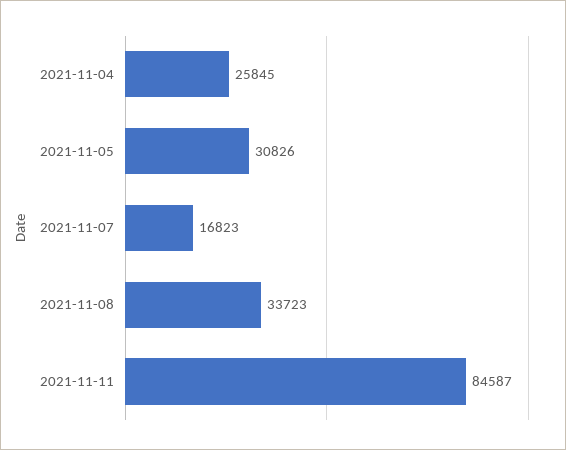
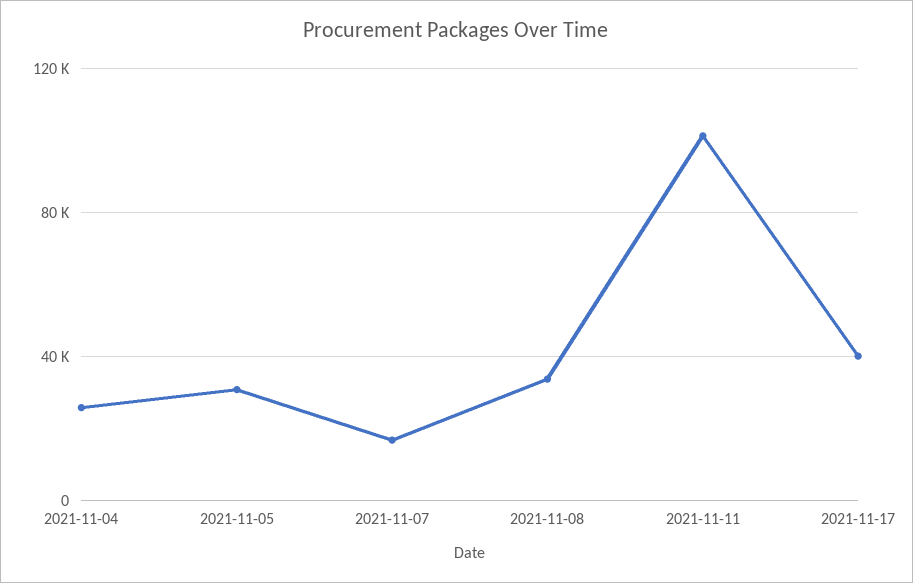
2021-11-11: 84587 -> 100000
2021-11-17: none -> 40000

